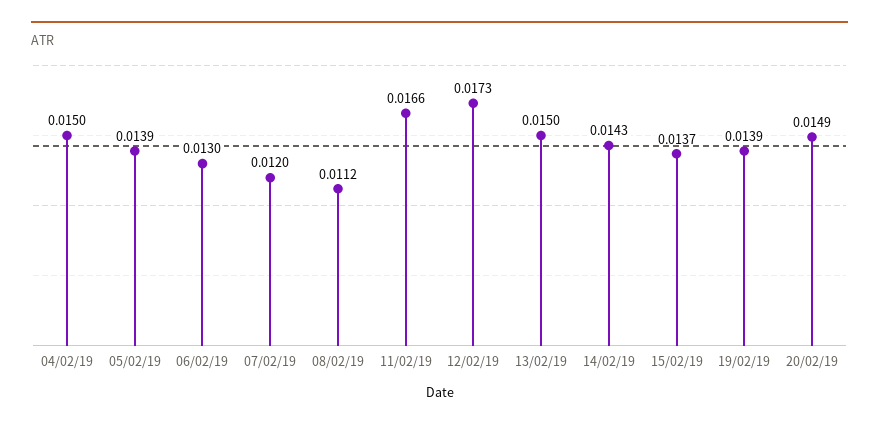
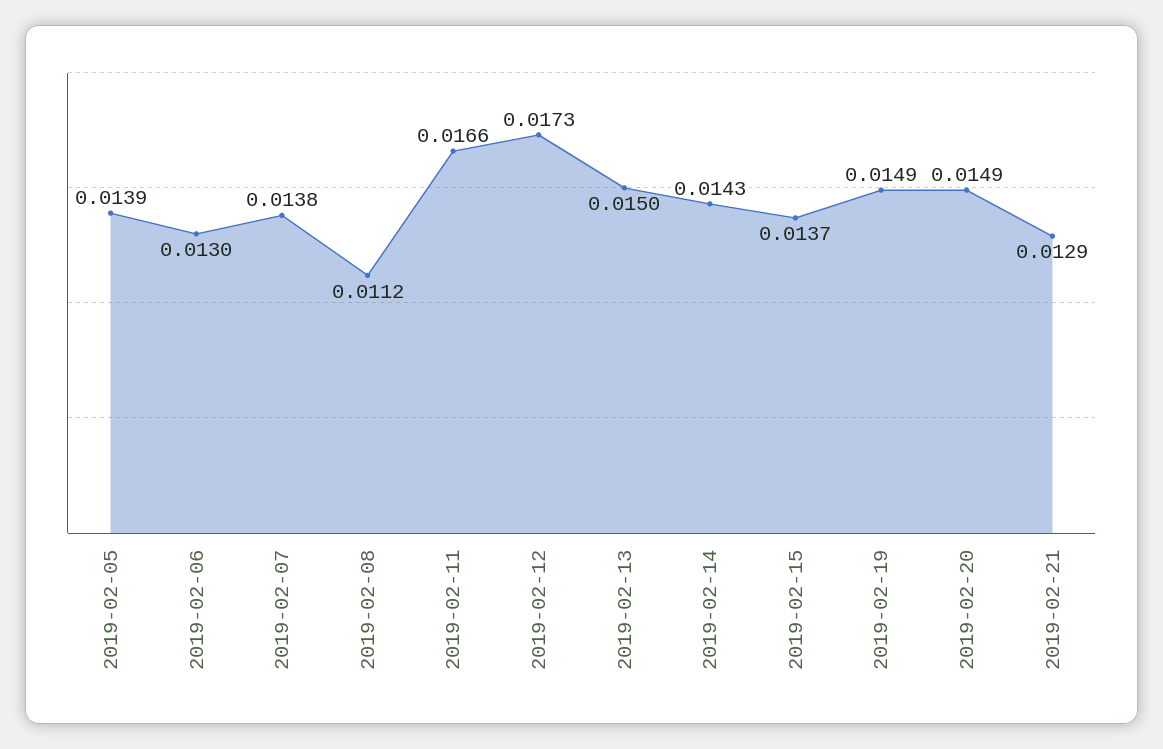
04/02/19: 0.015 -> none
07/02/19: 0.012 -> 0.0138
19/02/19: 0.0139 -> 0.0149
2019-02-21: none -> 0.0129

